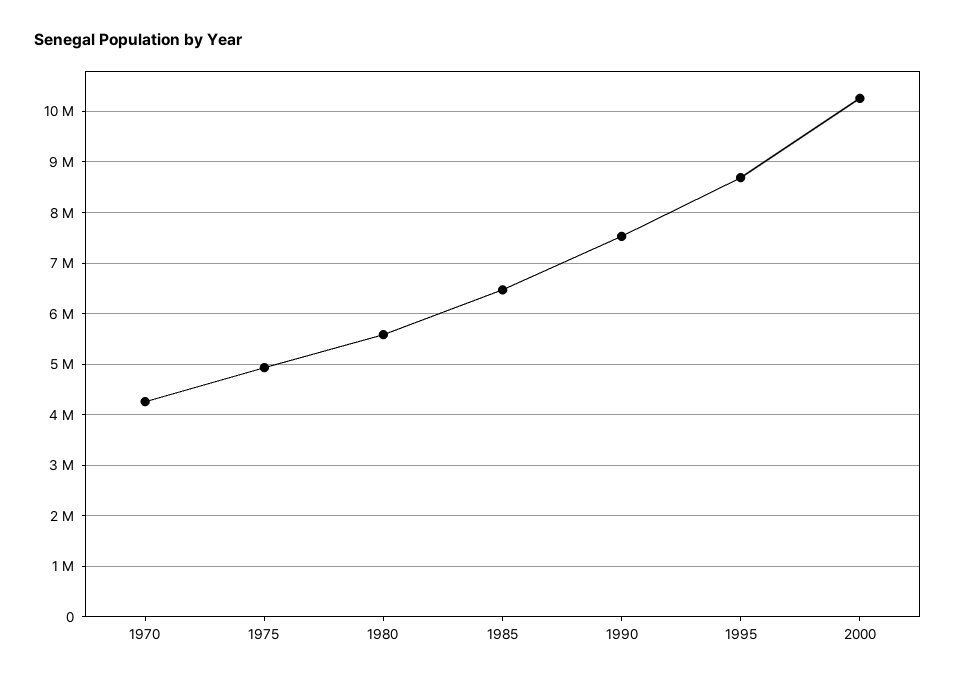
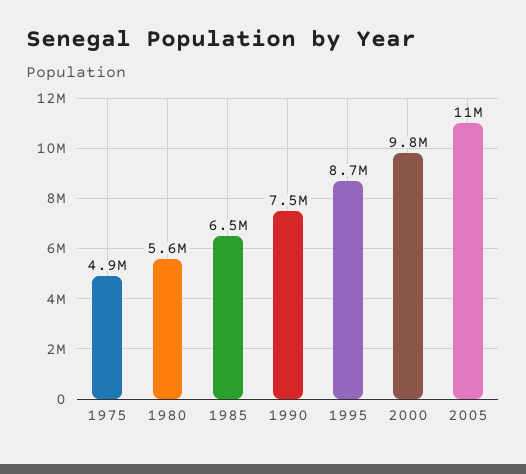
1970: 4200000 -> none
2000: 10200000 -> 9800000
2005: none -> 11000000

